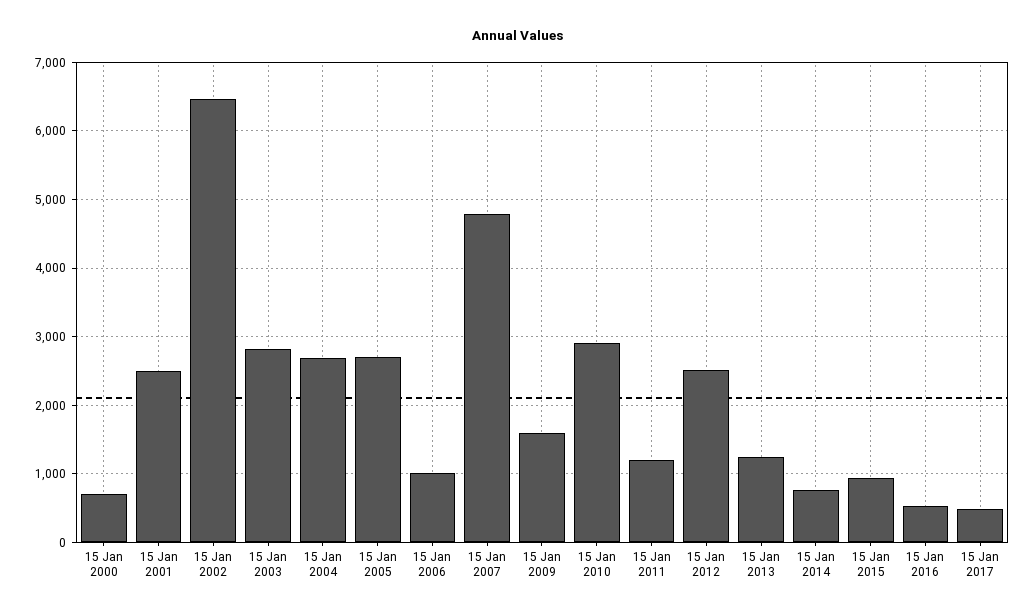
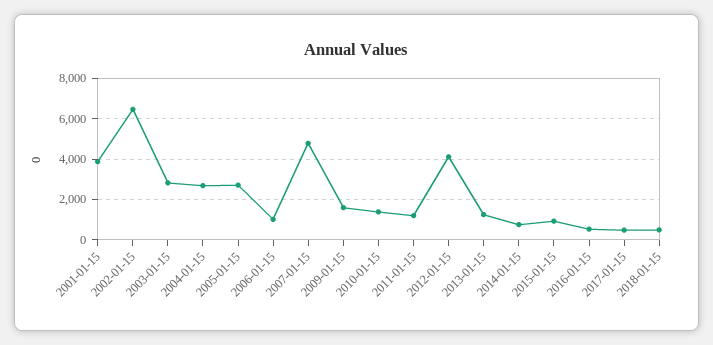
15 Jan 2000: 700 -> none
15 Jan 2001: 2500 -> 4000
15 Jan 2010: 2900 -> 1500
15 Jan 2012: 2500 -> 4000
2018-01-15: none -> 500

